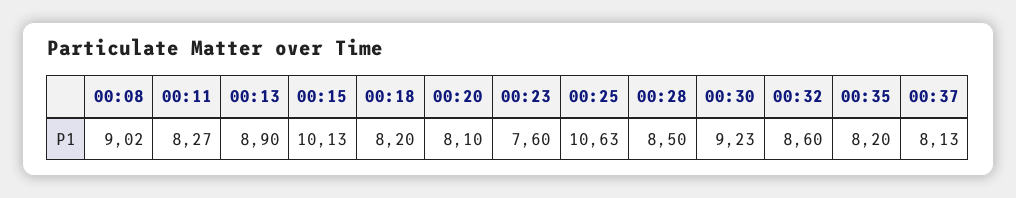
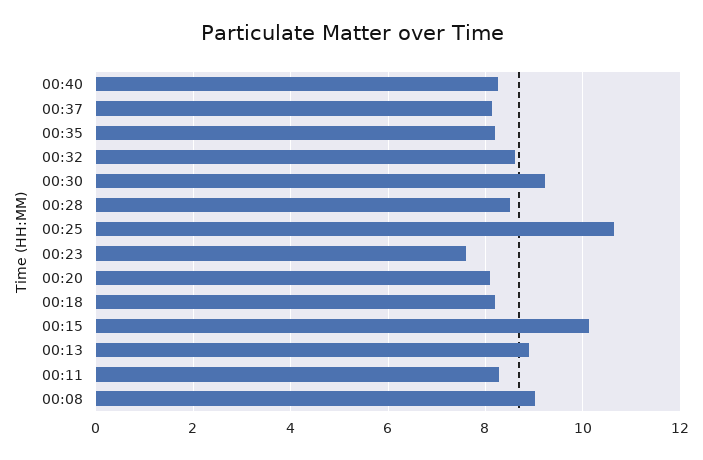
00:40: none -> 8.2

